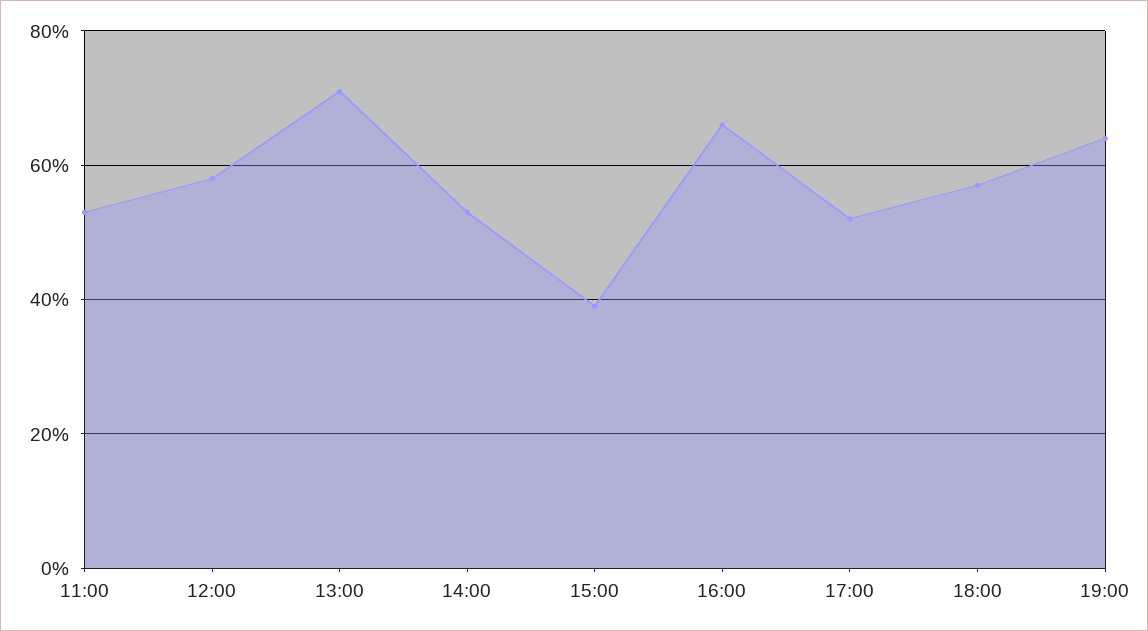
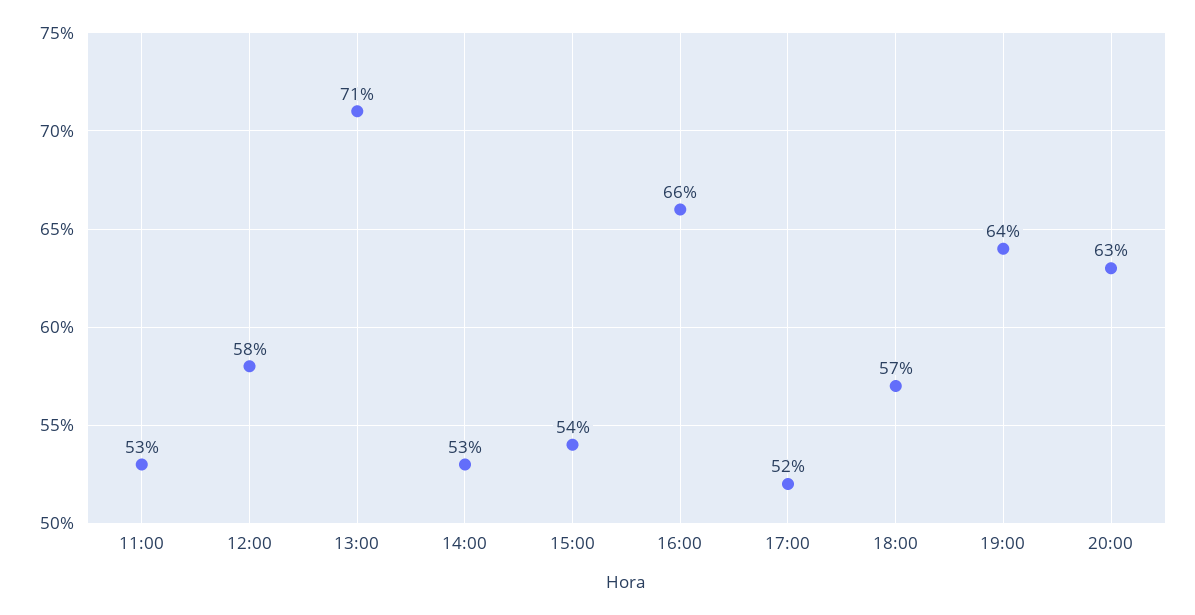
15:00: 40 -> 54
20:00: none -> 63

